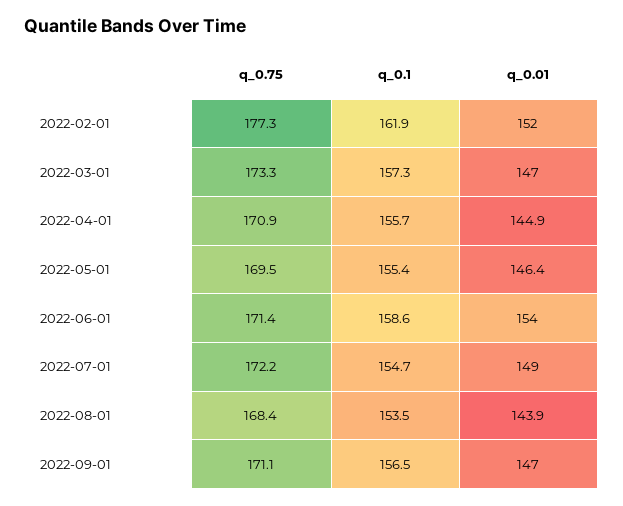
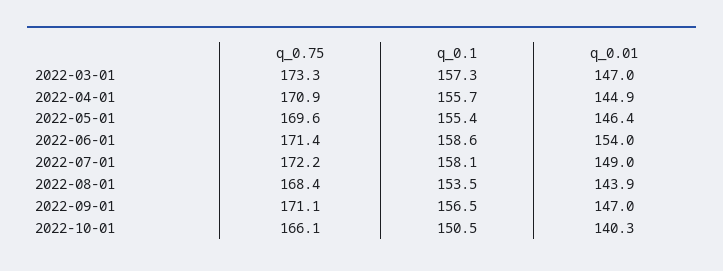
q_0.75, 2022-02-01: 177.3 -> none
q_0.1, 2022-02-01: 161.9 -> none
q_0.01, 2022-02-01: 152 -> none
q_0.75, 2022-05-01: 169.5 -> 169.6
q_0.1, 2022-07-01: 154.7 -> 158.1
q_0.75, 2022-10-01: none -> 166.1
q_0.1, 2022-10-01: none -> 150.5
q_0.01, 2022-10-01: none -> 140.3

